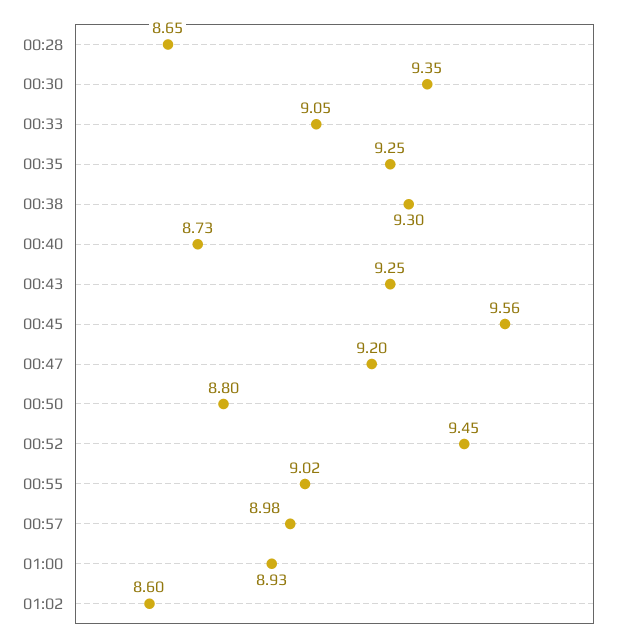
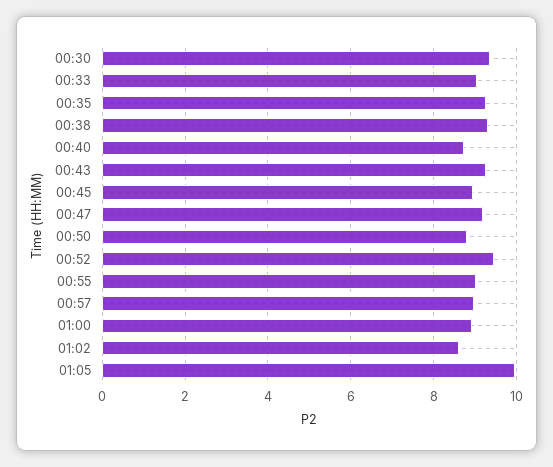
00:28: 8.65 -> none
00:45: 9.56 -> 9
01:05: none -> 10

